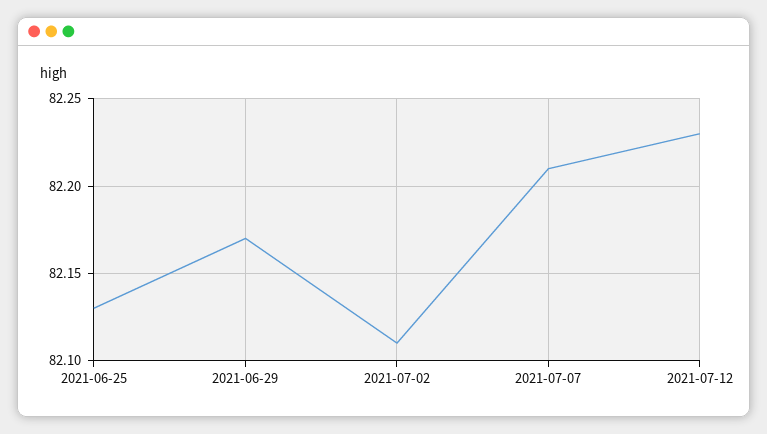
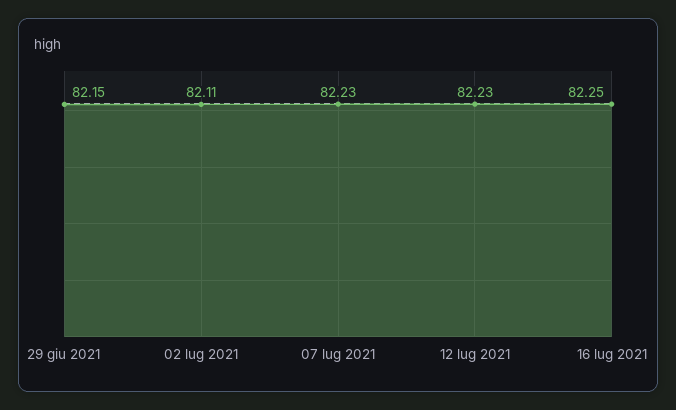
2021-06-25: 82.13 -> none
2021-06-29: 82.17 -> 82.15
2021-07-07: 82.21 -> 82.23
16 lug 2021: none -> 82.25

